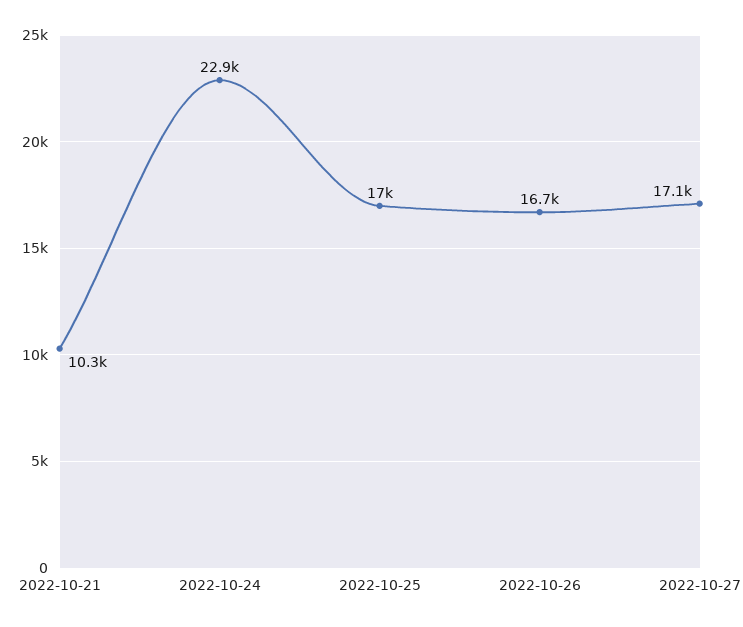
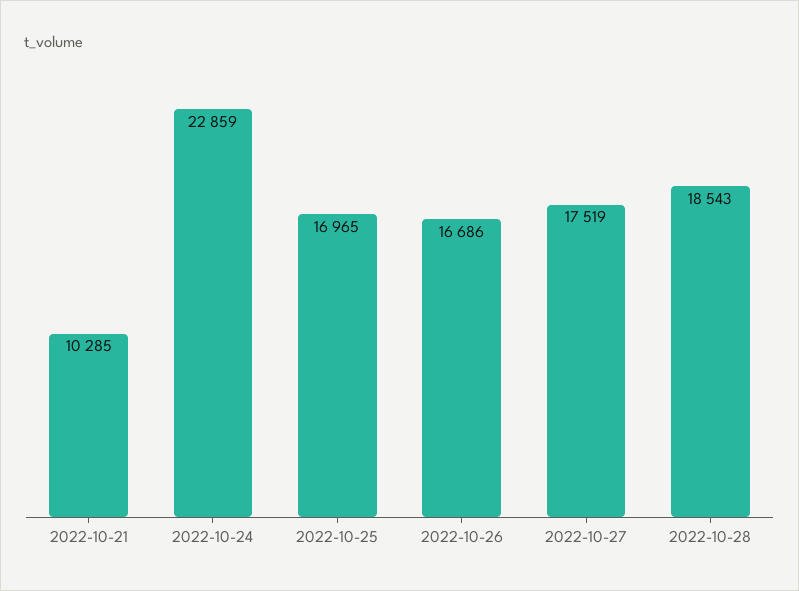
2022-10-27: 17100 -> 17519
2022-10-28: none -> 18543

